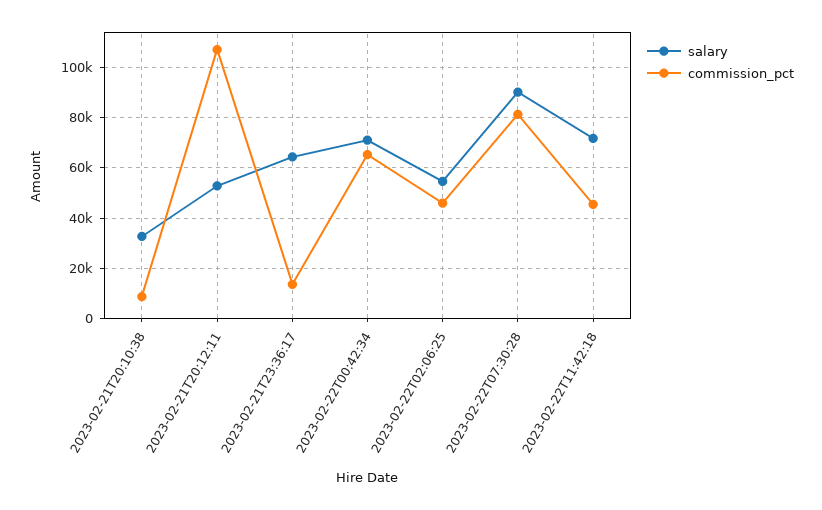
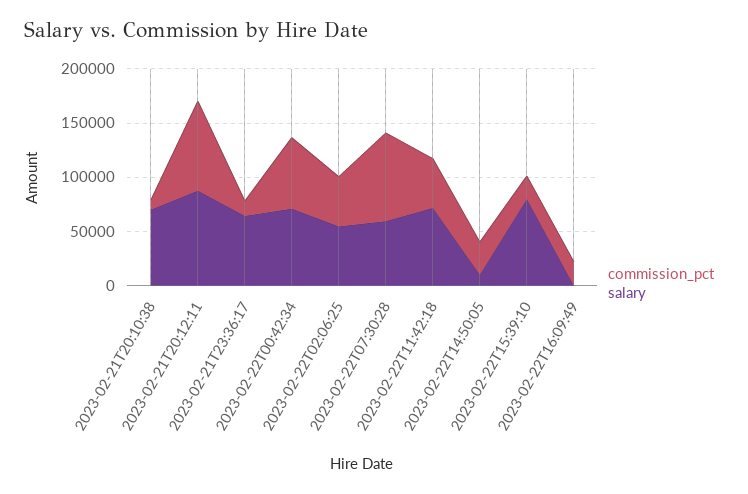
salary, 2023-02-21T20:10:38: 32500 -> 70000
salary, 2023-02-21T20:12:11: 52500 -> 90000
commission_pct, 2023-02-21T20:12:11: 107500 -> 80000
salary, 2023-02-22T07:30:28: 90000 -> 60000
commission_pct, 2023-02-22T14:50:05: none -> 30000
salary, 2023-02-22T14:50:05: none -> 10000
commission_pct, 2023-02-22T15:39:10: none -> 20000
salary, 2023-02-22T15:39:10: none -> 80000
commission_pct, 2023-02-22T16:09:49: none -> 20000
salary, 2023-02-22T16:09:49: none -> 0

